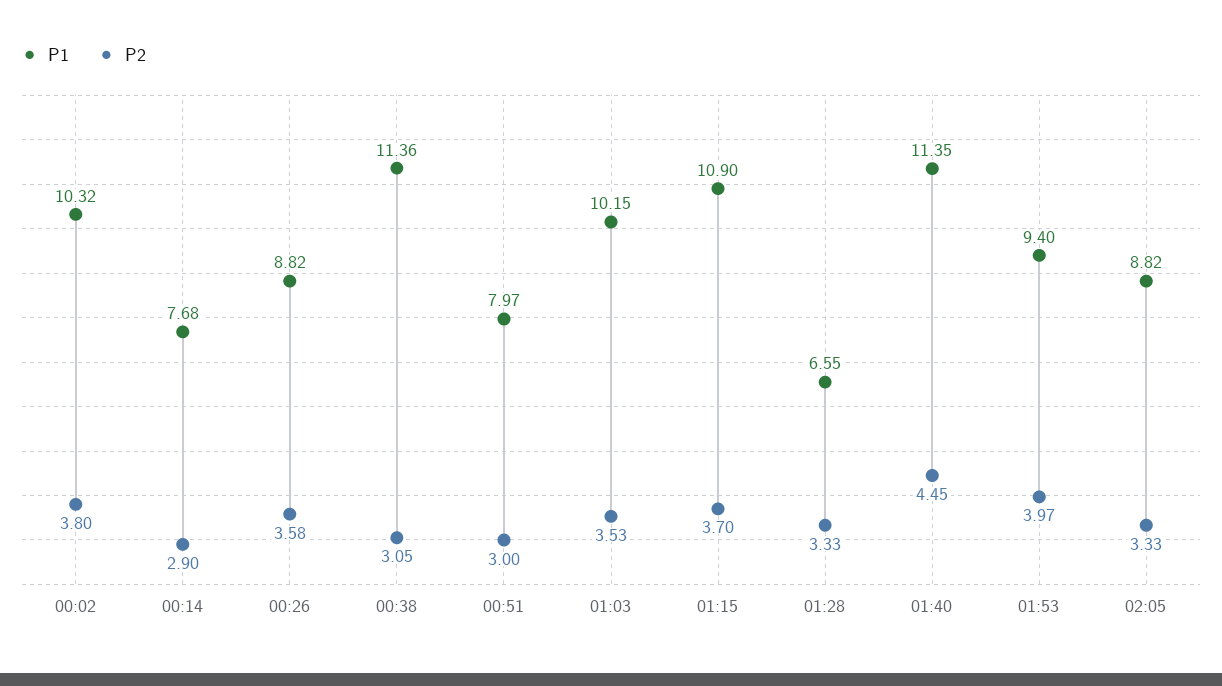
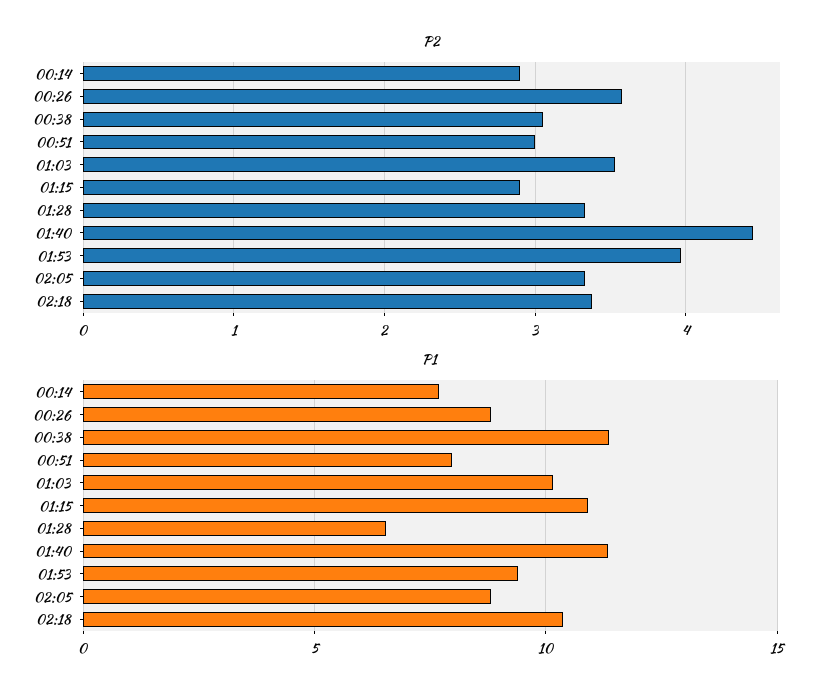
P1, 00:02: 10.32 -> none
P2, 00:02: 3.8 -> none
P2, 01:15: 3.7 -> 2.9
P2, 02:18: none -> 3.4
P1, 02:18: none -> 10.5

